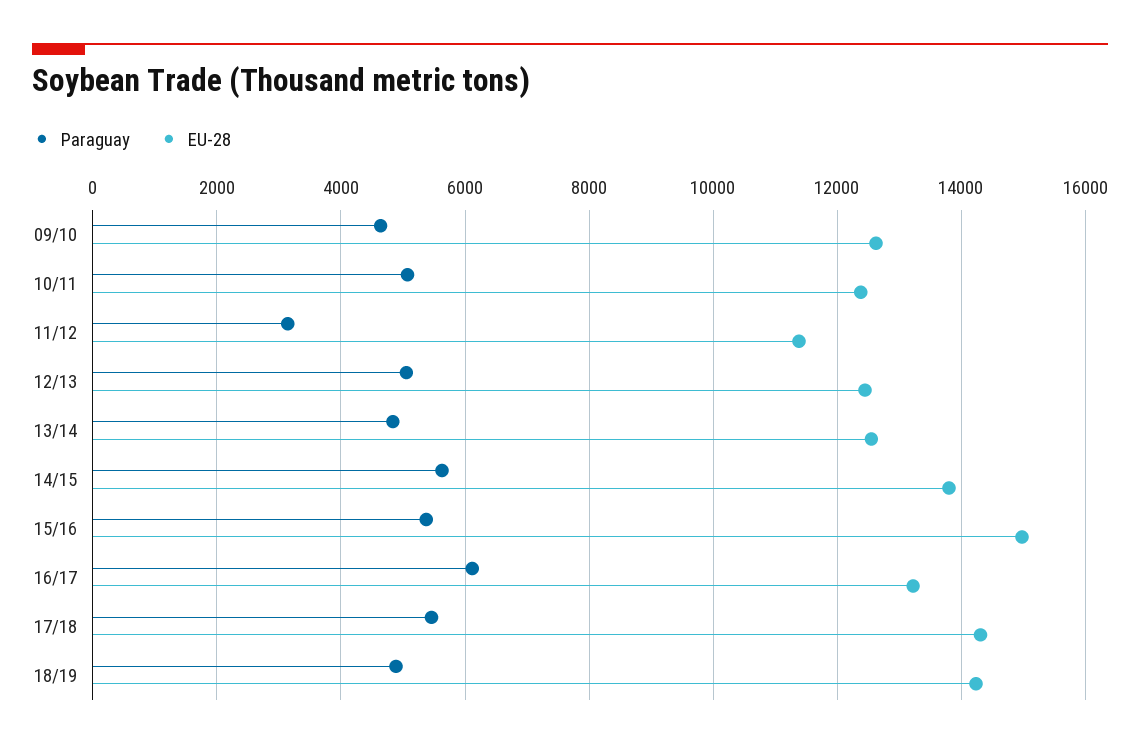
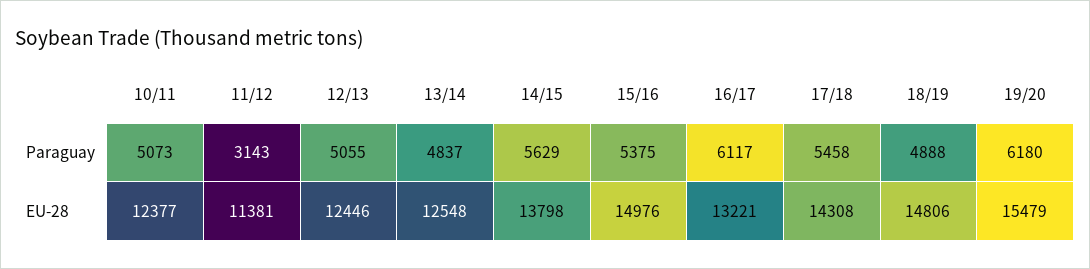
Paraguay, 09/10: 4600 -> none
EU-28, 09/10: 12600 -> none
EU-28, 18/19: 14200 -> 14806
Paraguay, 19/20: none -> 6180
EU-28, 19/20: none -> 15479

